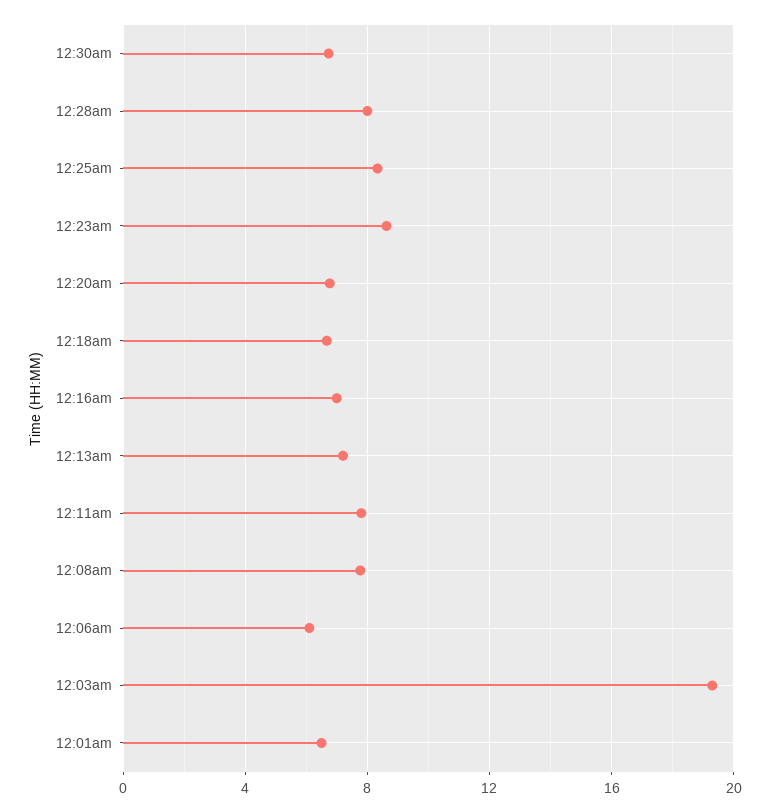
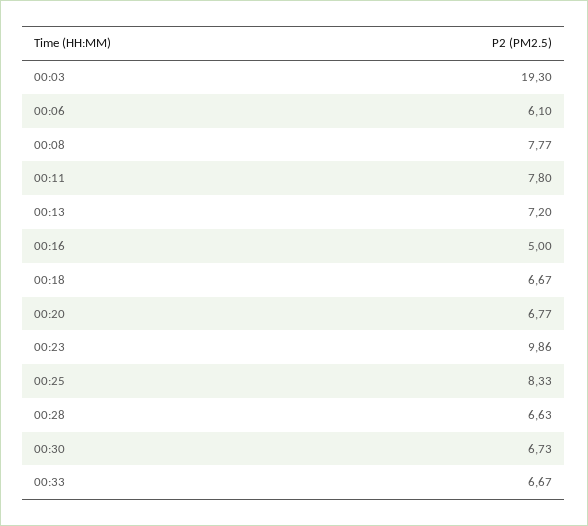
12:28am: 8 -> 6.63
12:23am: 8.5 -> 9.86
12:16am: 7 -> 5
12:01am: 6.5 -> none
00:33: none -> 6.67

